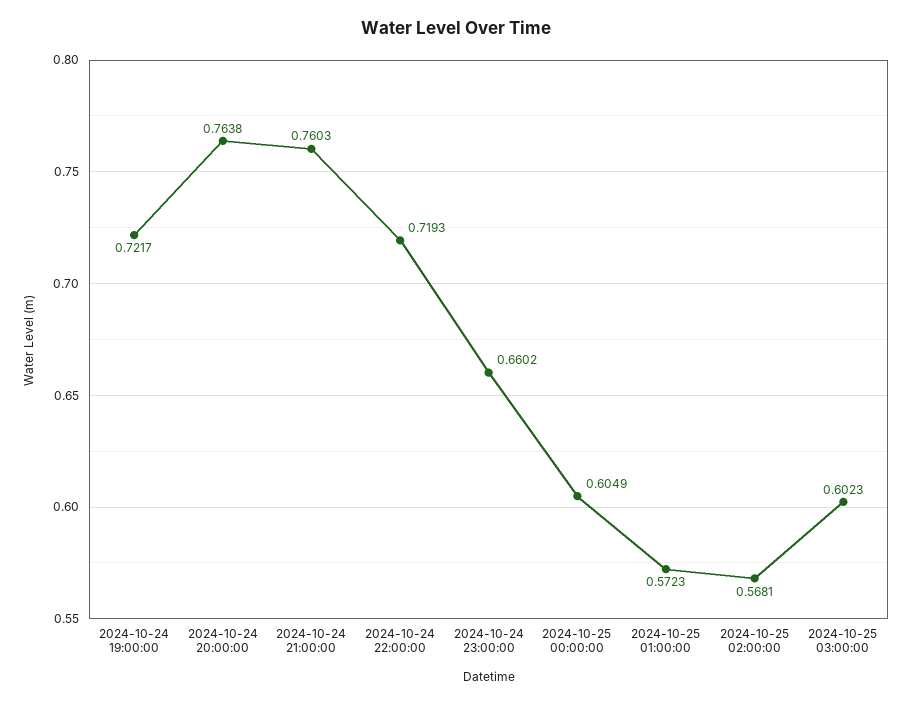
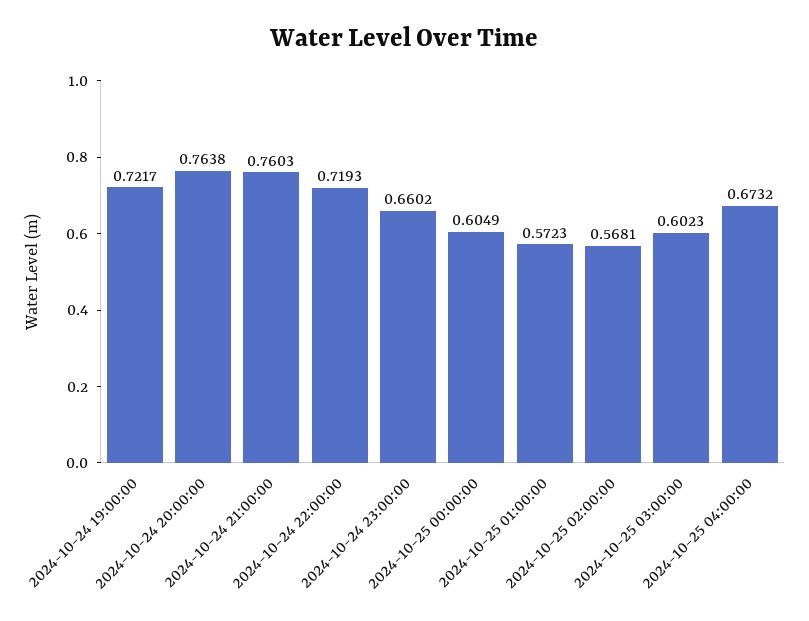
2024-10-25 04:00:00: none -> 0.6732

